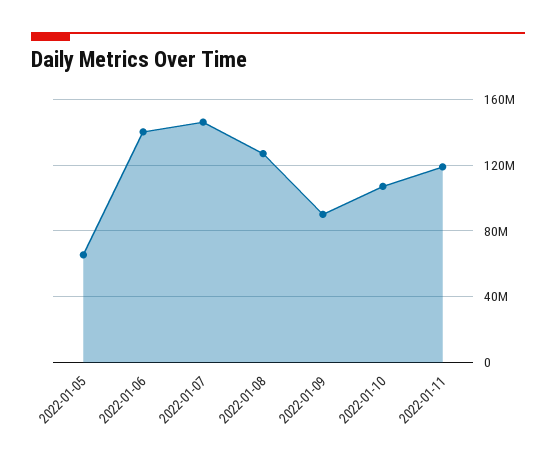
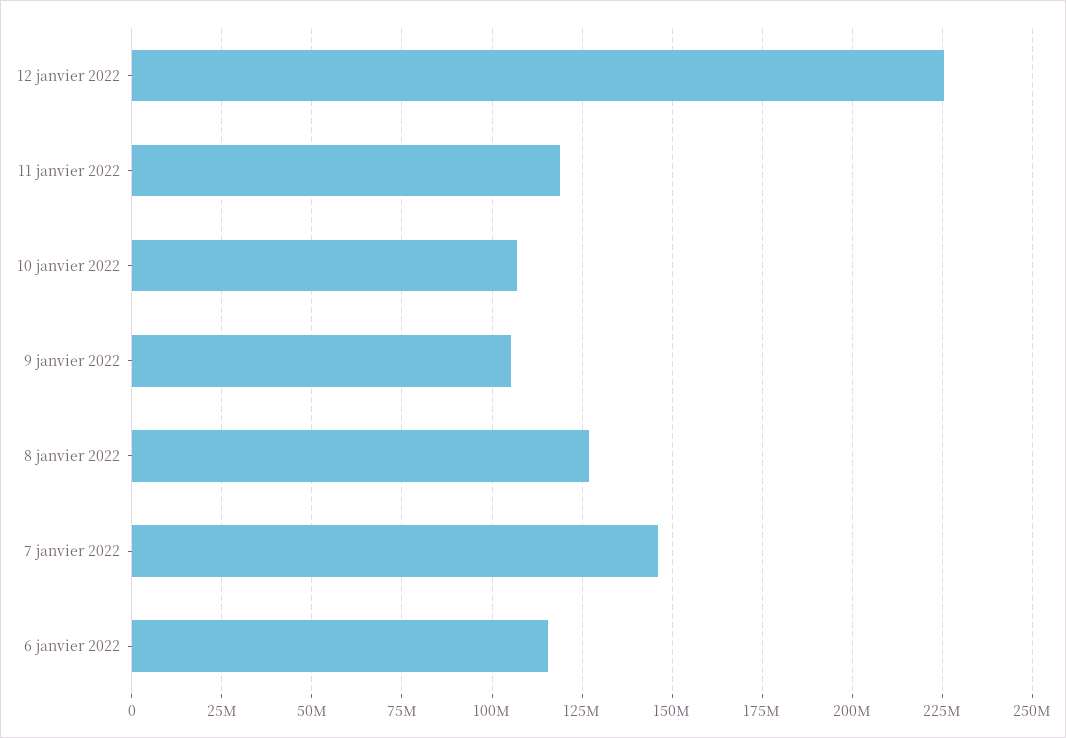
2022-01-05: 65000000 -> none
2022-01-06: 140000000 -> 115000000
2022-01-09: 90000000 -> 105000000
12 janvier 2022: none -> 225000000

